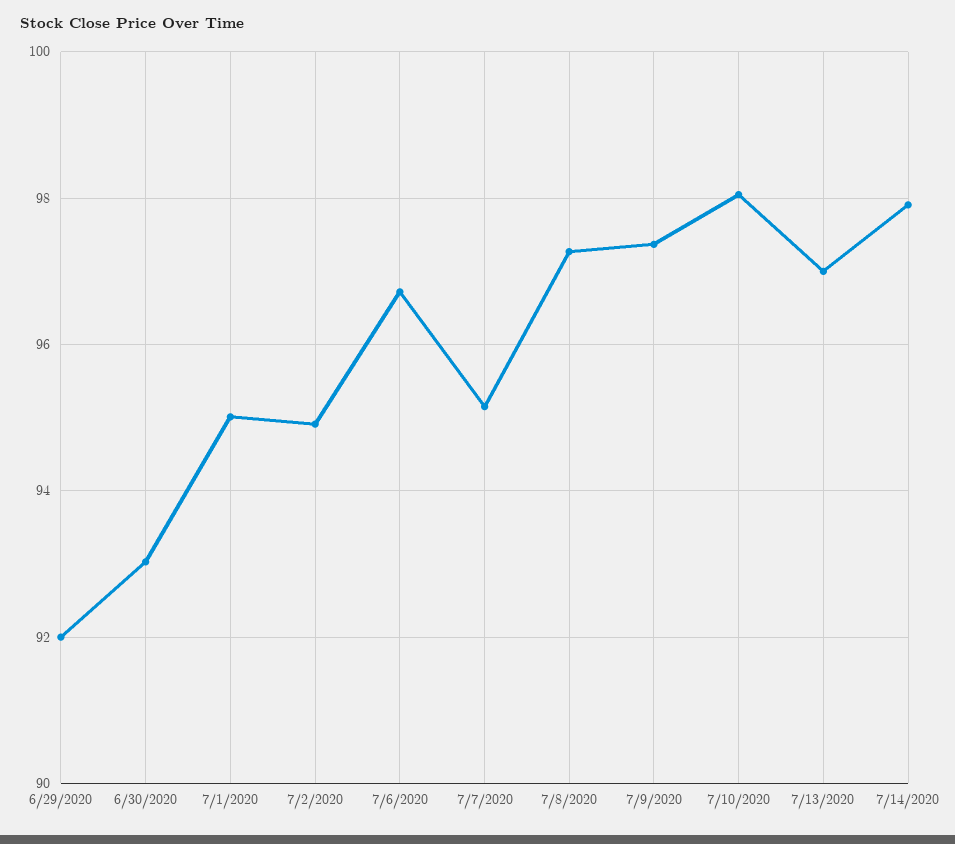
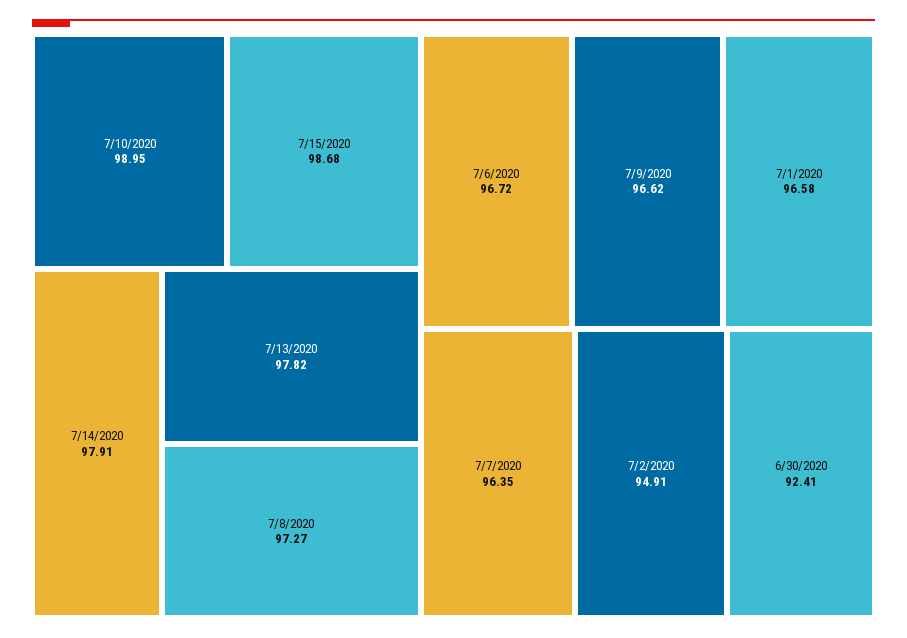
6/29/2020: 92 -> none
6/30/2020: 93 -> 92.41
7/1/2020: 95 -> 96.58
7/7/2020: 95.2 -> 96.35
7/9/2020: 97.4 -> 96.62
7/10/2020: 98 -> 98.95
7/13/2020: 97 -> 97.82
7/15/2020: none -> 98.68

